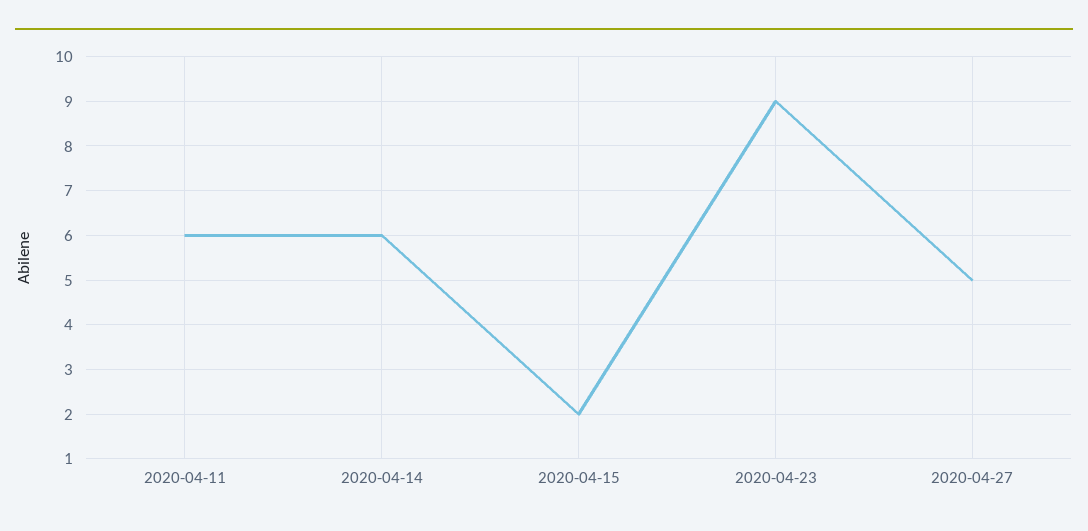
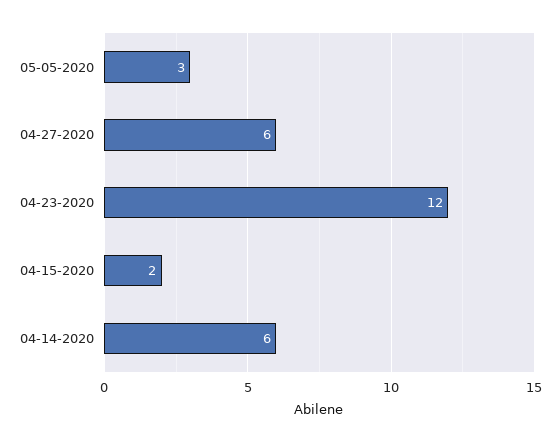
2020-04-11: 6 -> none
2020-04-23: 9 -> 12
2020-04-27: 5 -> 6
05-05-2020: none -> 3

